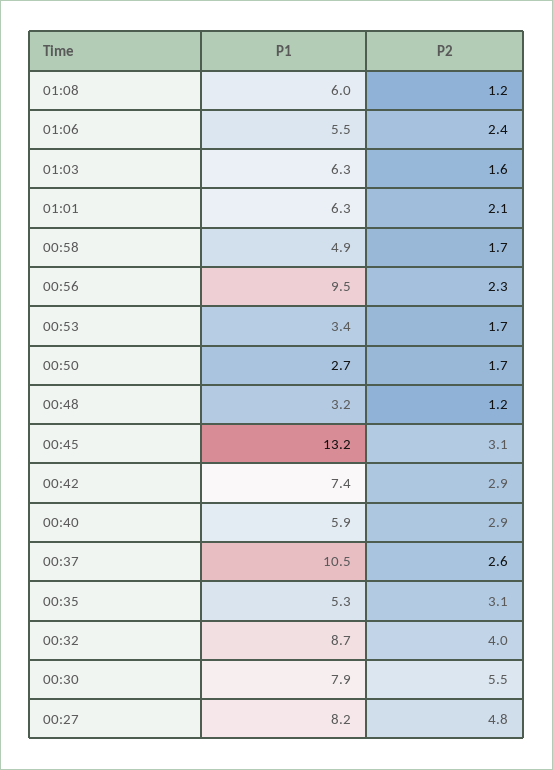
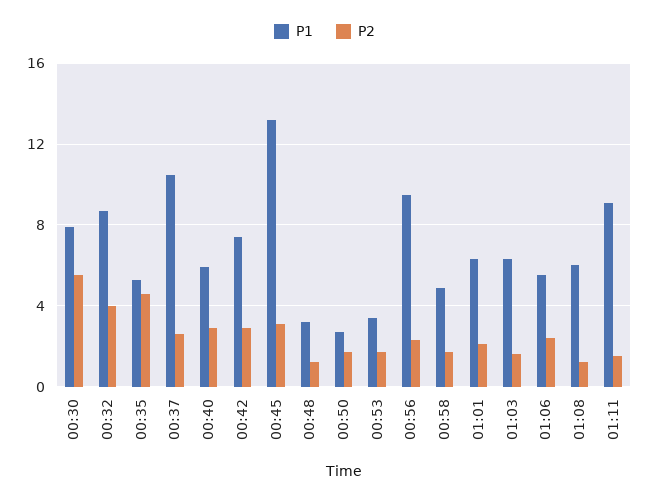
P2, 00:35: 3.1 -> 4.5
P1, 00:27: 8.2 -> none
P2, 00:27: 4.8 -> none
P1, 01:11: none -> 9
P2, 01:11: none -> 1.5

